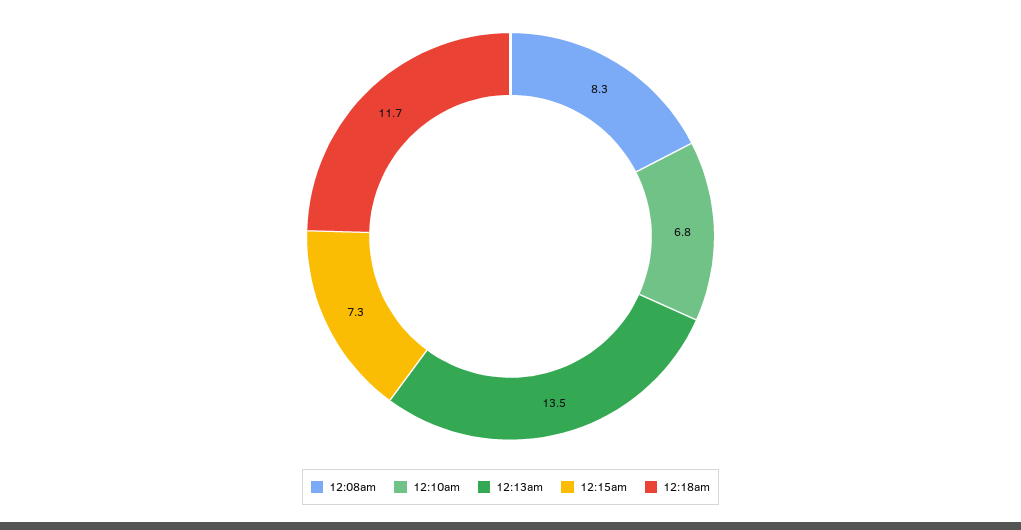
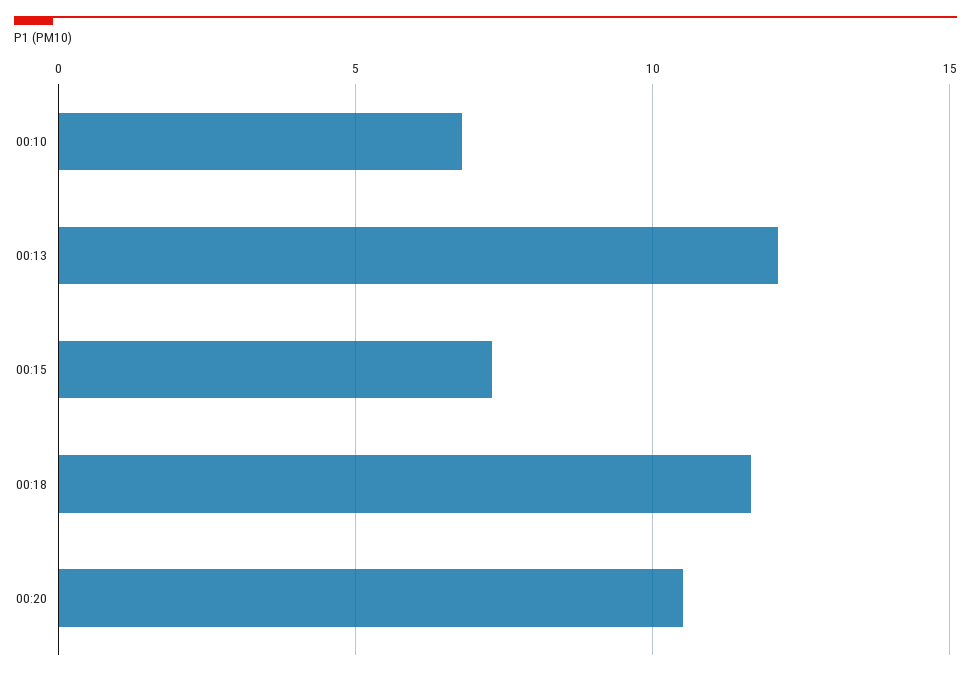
12:08am: 8.3 -> none
12:13am: 13.5 -> 12
00:20: none -> 10.5

